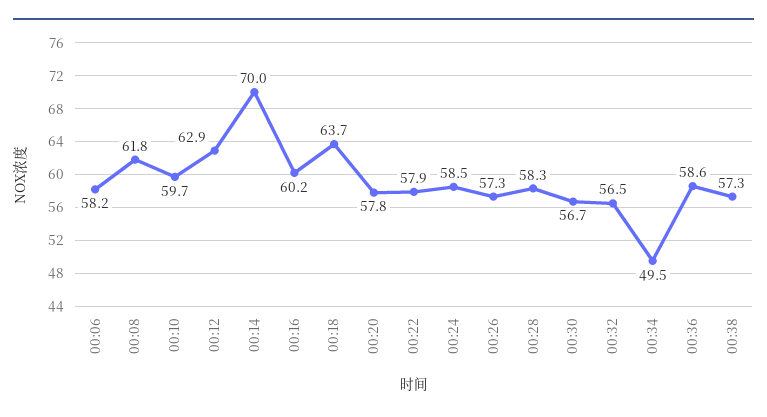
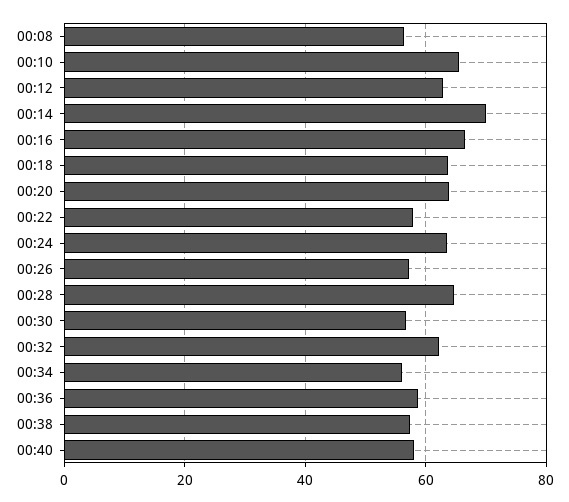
00:06: 58.2 -> none
00:08: 61.8 -> 56
00:10: 59.7 -> 66
00:16: 60.2 -> 66
00:20: 57.8 -> 64
00:24: 58.5 -> 64
00:28: 58.3 -> 64
00:32: 56.5 -> 62
00:34: 49.5 -> 56
00:40: none -> 58

